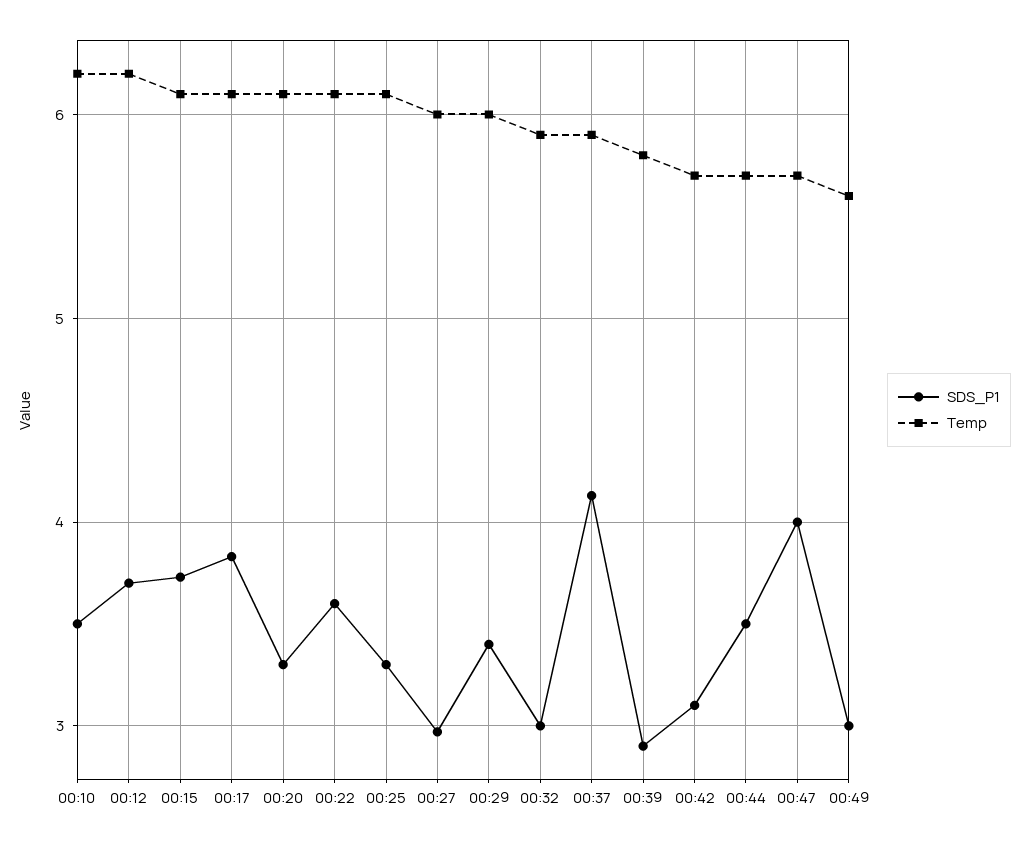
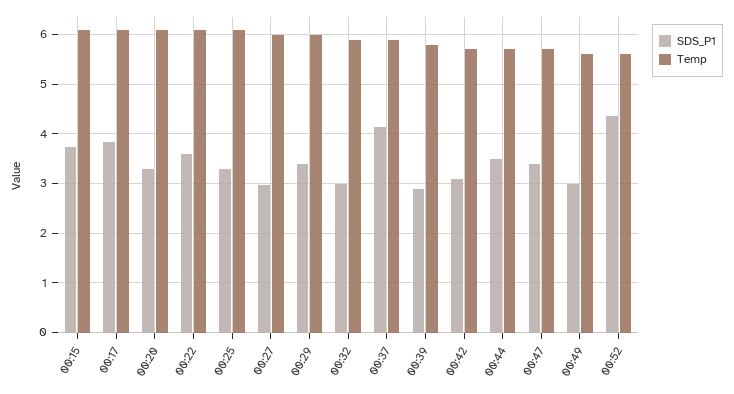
SDS_P1, 00:10: 3.5 -> none
Temp, 00:10: 6.2 -> none
SDS_P1, 00:12: 3.7 -> none
Temp, 00:12: 6.2 -> none
SDS_P1, 00:47: 4 -> 3.4
SDS_P1, 00:52: none -> 4.4
Temp, 00:52: none -> 5.6

